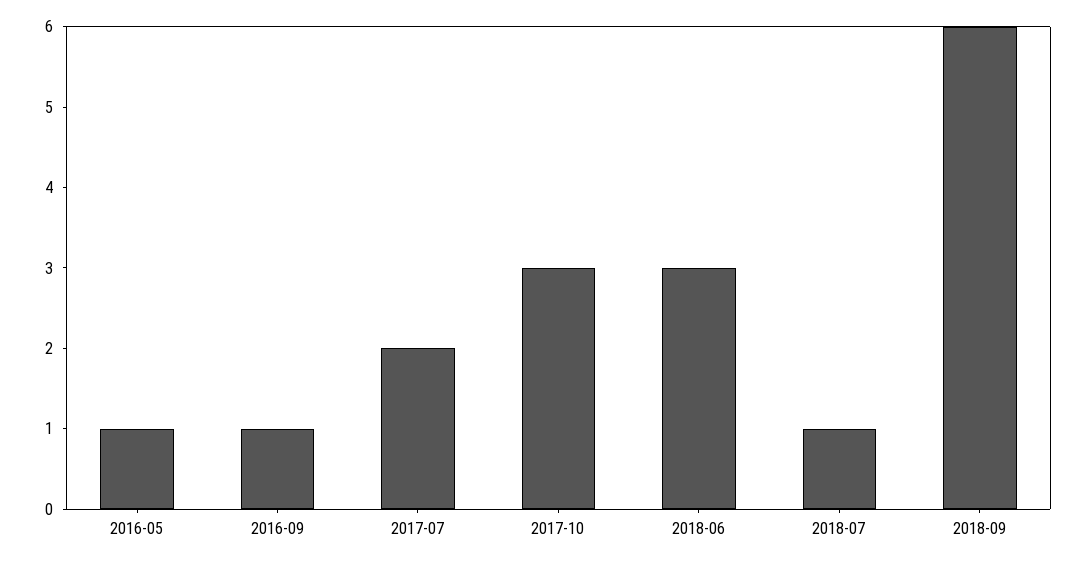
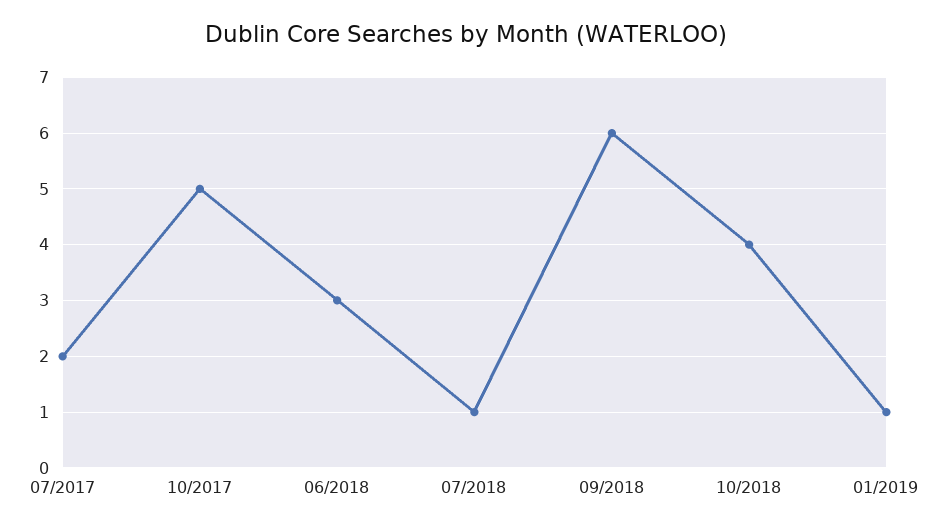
2016-05: 1 -> none
2016-09: 1 -> none
2017-10: 3 -> 5
10/2018: none -> 4
01/2019: none -> 1

